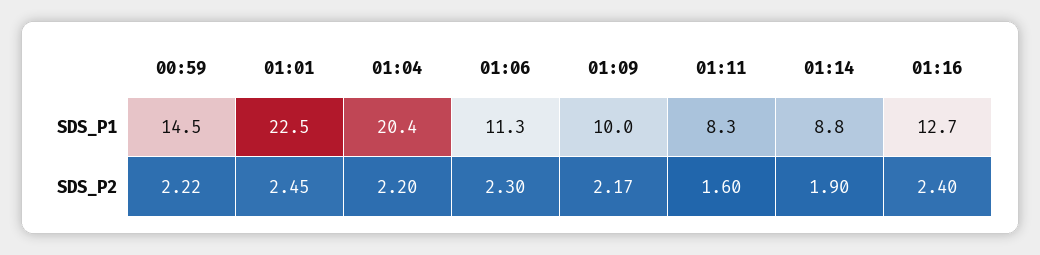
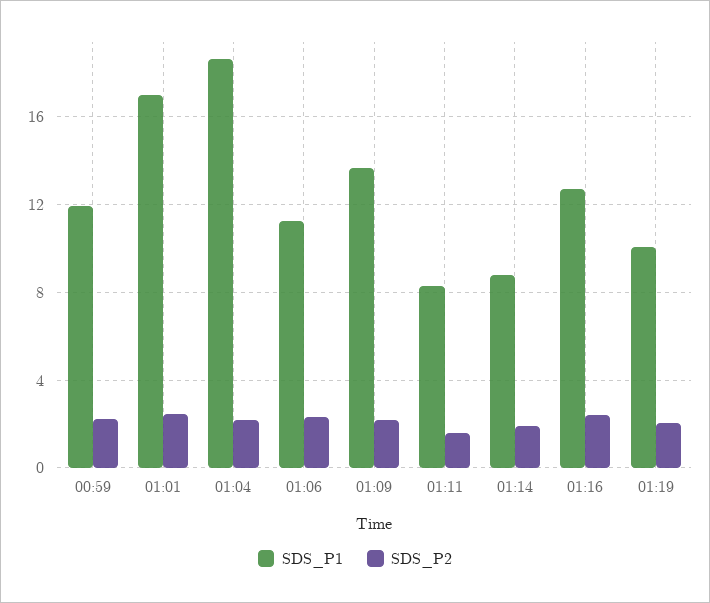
SDS_P1, 00:59: 14.5 -> 12
SDS_P1, 01:01: 22.5 -> 17
SDS_P1, 01:04: 20.4 -> 18.5
SDS_P1, 01:09: 10 -> 13.5
SDS_P1, 01:19: none -> 10
SDS_P2, 01:19: none -> 2

